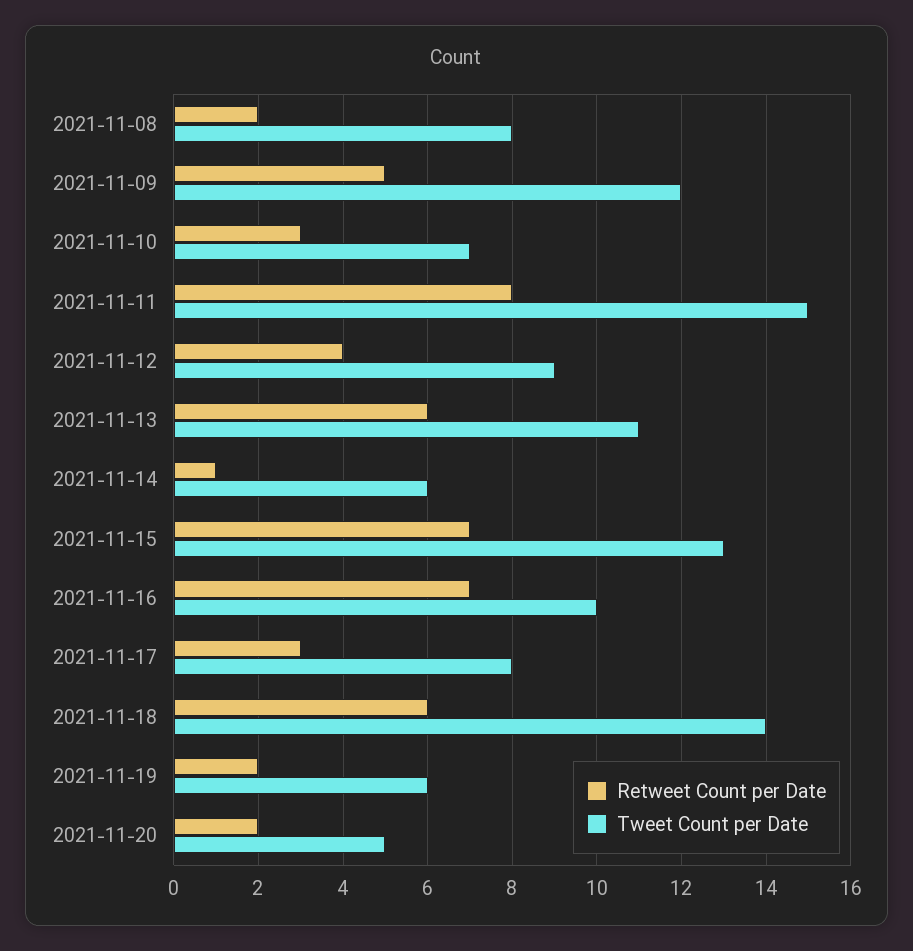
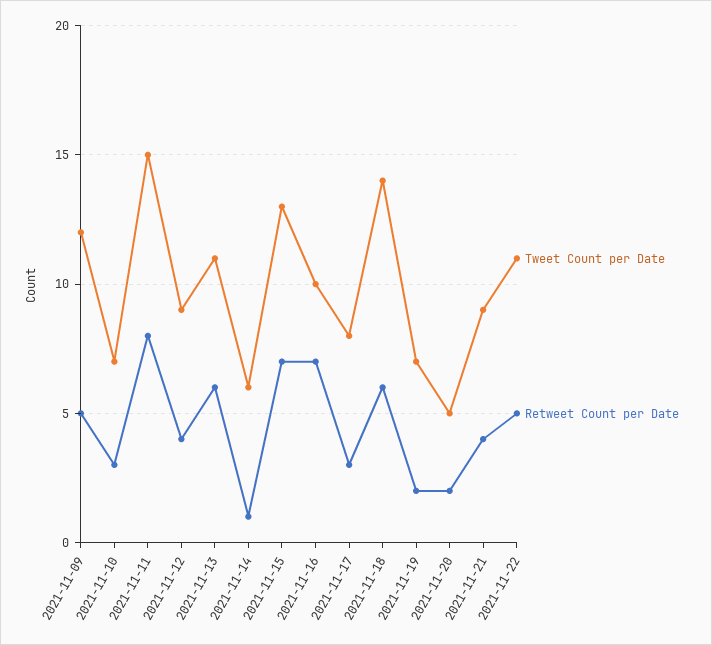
Retweet Count per Date, 2021-11-08: 2 -> none
Tweet Count per Date, 2021-11-08: 8 -> none
Tweet Count per Date, 2021-11-19: 6 -> 7
Tweet Count per Date, 2021-11-21: none -> 9
Retweet Count per Date, 2021-11-21: none -> 4
Tweet Count per Date, 2021-11-22: none -> 11
Retweet Count per Date, 2021-11-22: none -> 5

